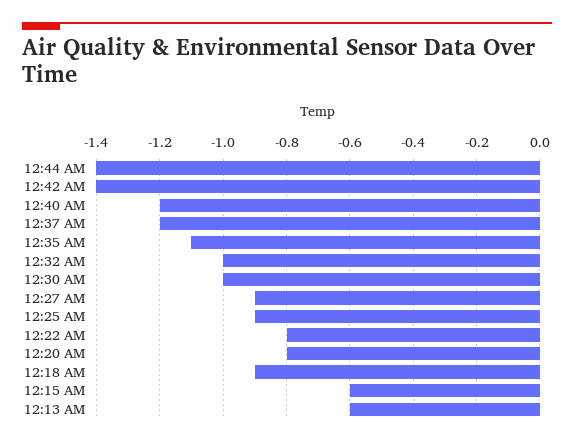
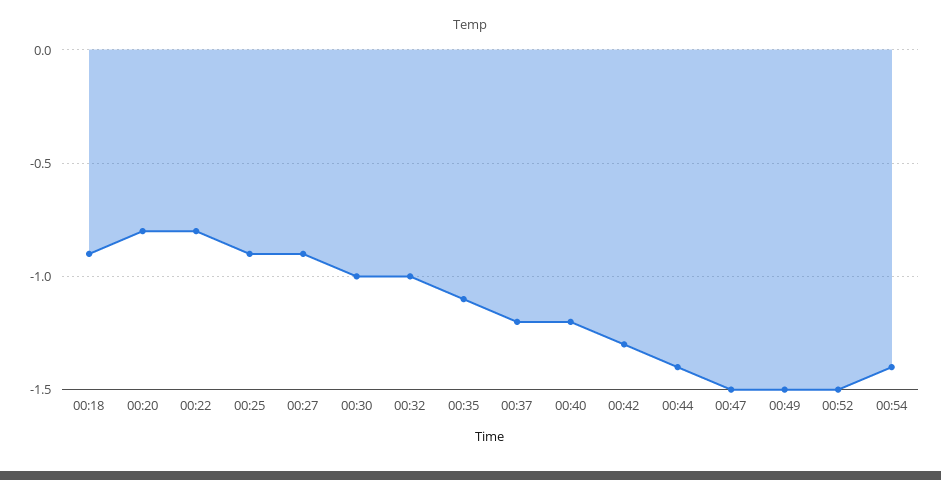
12:42 AM: -1.4 -> -1.3
12:15 AM: -0.6 -> none
12:13 AM: -0.6 -> none
00:47: none -> -1.5
00:49: none -> -1.5
00:52: none -> -1.5
00:54: none -> -1.4

